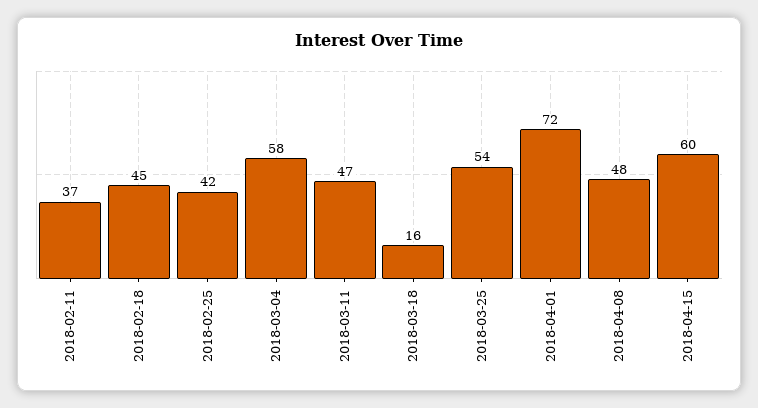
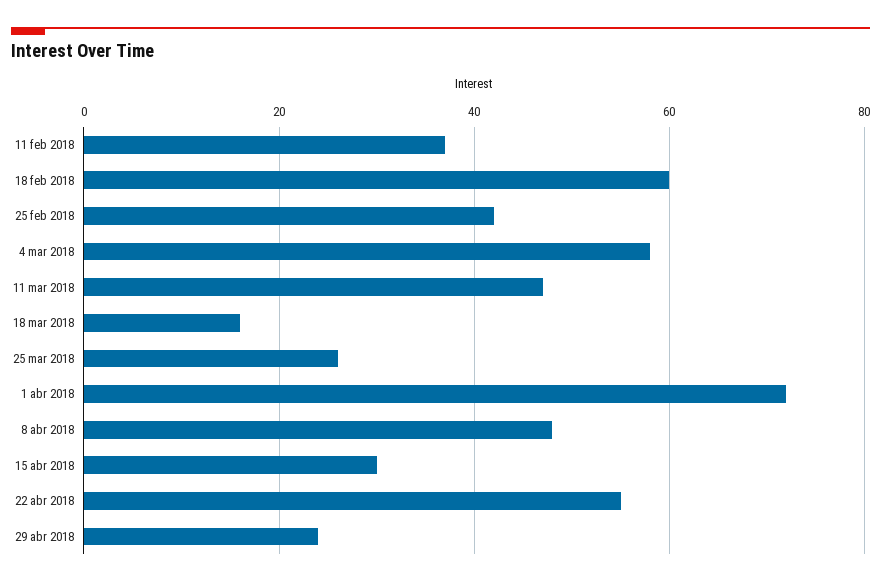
2018-02-18: 45 -> 60
2018-03-25: 54 -> 25
2018-04-15: 60 -> 30
22 abr 2018: none -> 55
29 abr 2018: none -> 25

